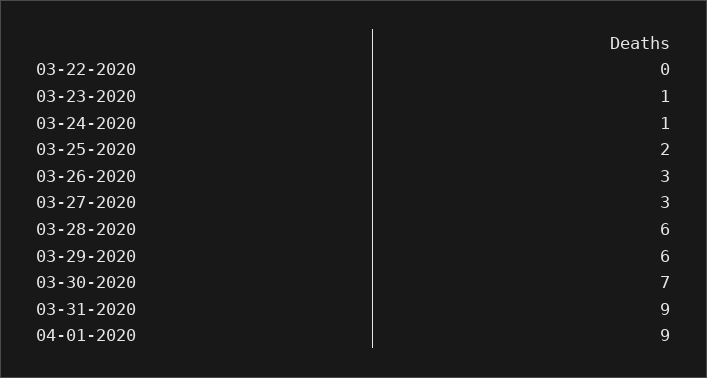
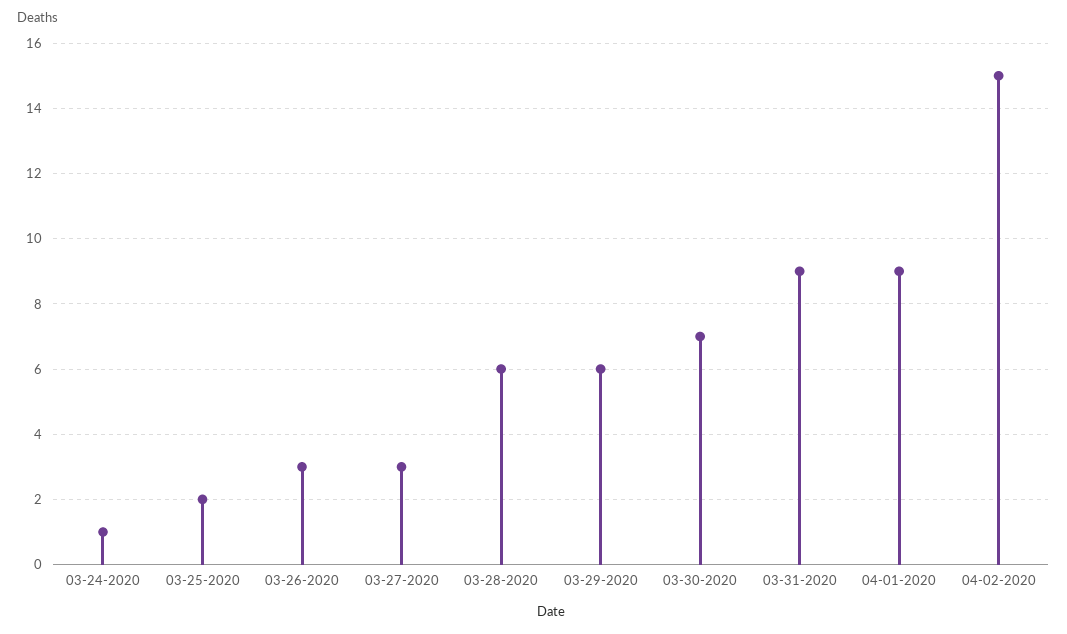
03-22-2020: 0 -> none
03-23-2020: 1 -> none
04-02-2020: none -> 15

